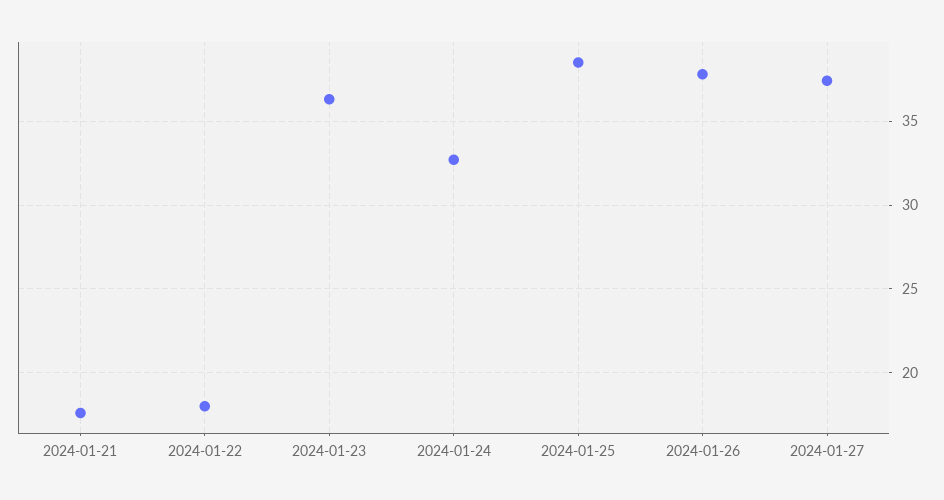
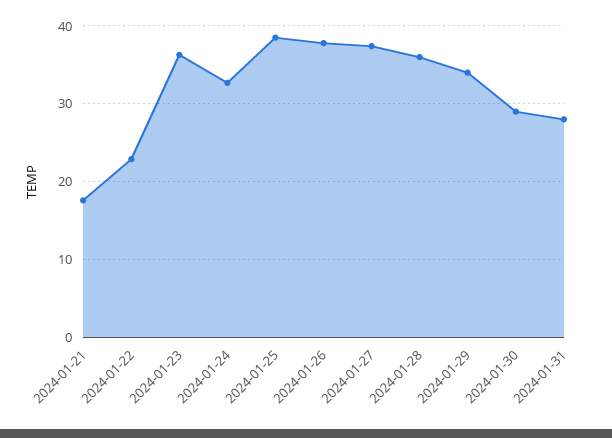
2024-01-22: 18 -> 23
2024-01-28: none -> 36
2024-01-29: none -> 34
2024-01-30: none -> 29
2024-01-31: none -> 28

